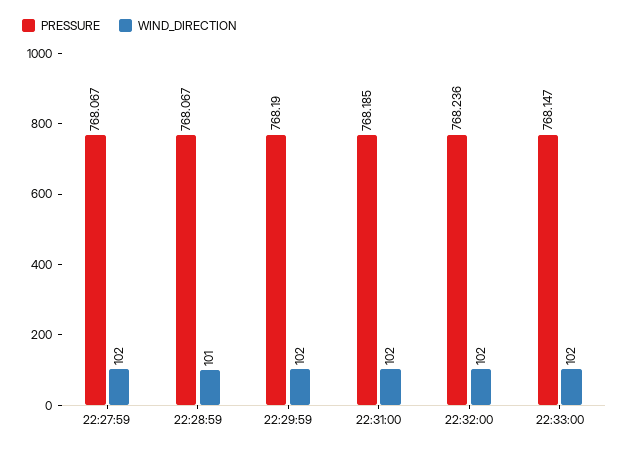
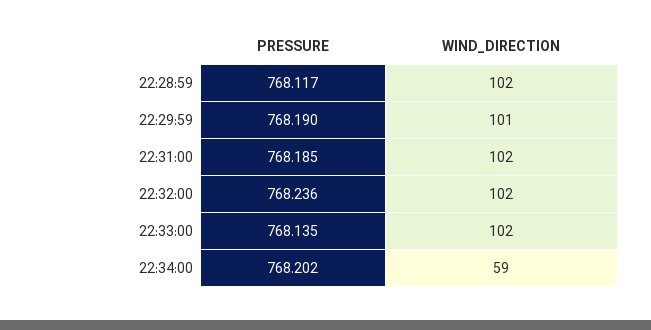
PRESSURE, 22:27:59: 768.067 -> none
WIND_DIRECTION, 22:27:59: 102 -> none
PRESSURE, 22:28:59: 768.067 -> 768.117
WIND_DIRECTION, 22:28:59: 101 -> 102
WIND_DIRECTION, 22:29:59: 102 -> 101
PRESSURE, 22:33:00: 768.147 -> 768.135
PRESSURE, 22:34:00: none -> 768.202
WIND_DIRECTION, 22:34:00: none -> 59

